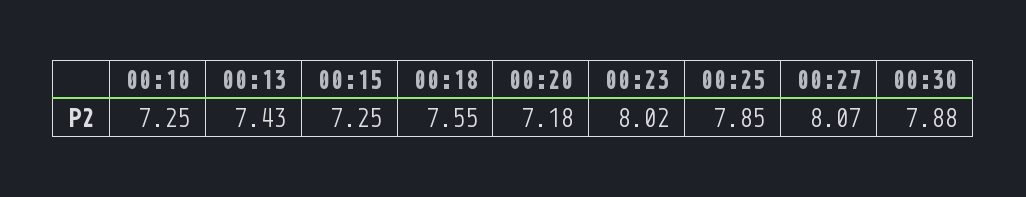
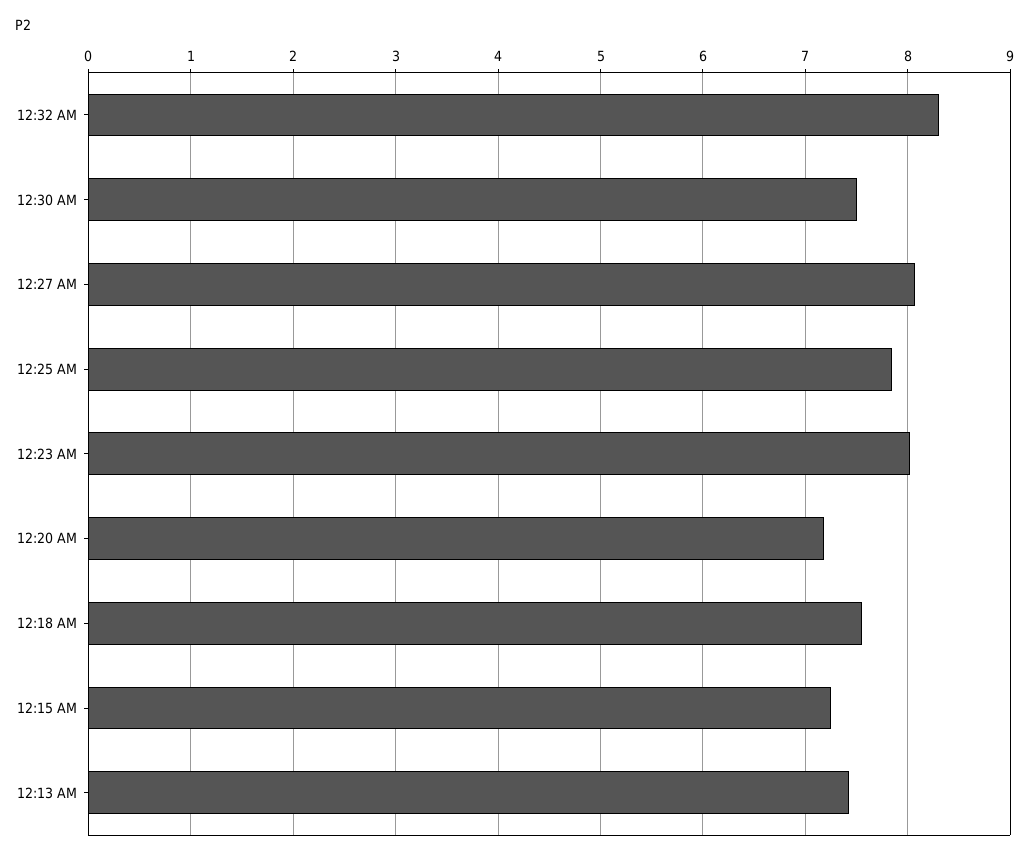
00:10: 7.25 -> none
00:30: 7.88 -> 7.5
12:32 AM: none -> 8.3

